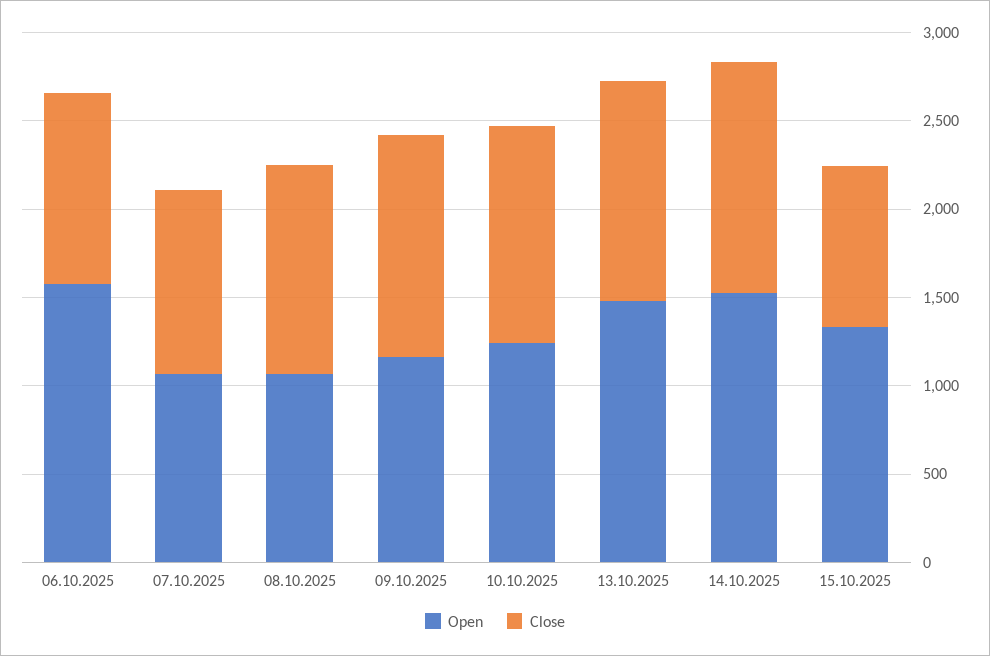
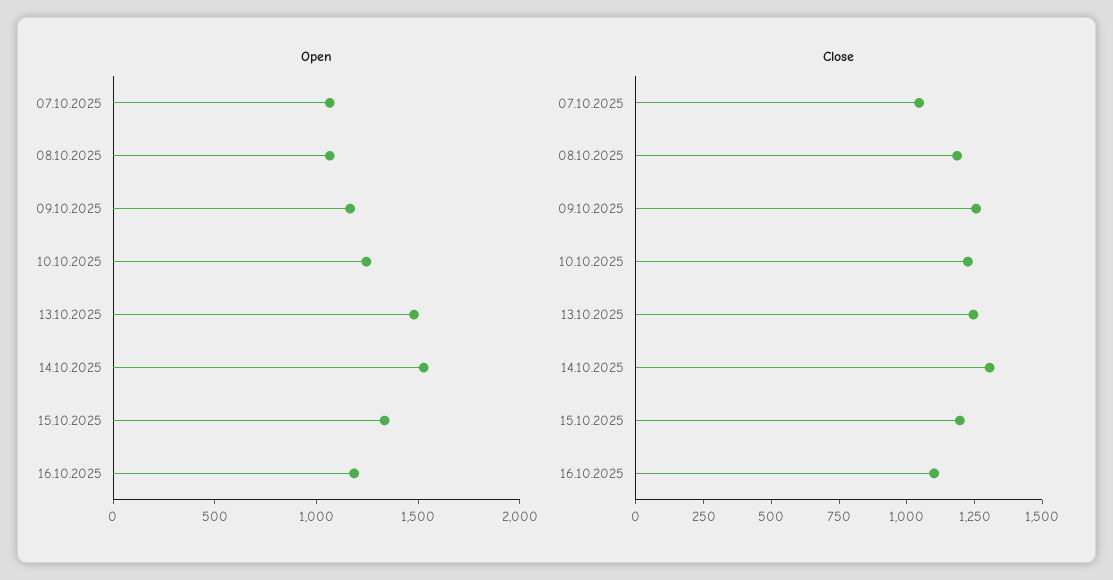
Open, 06.10.2025: 1600 -> none
Close, 06.10.2025: 1100 -> none
Close, 15.10.2025: 900 -> 1200
Open, 16.10.2025: none -> 1200
Close, 16.10.2025: none -> 1100

